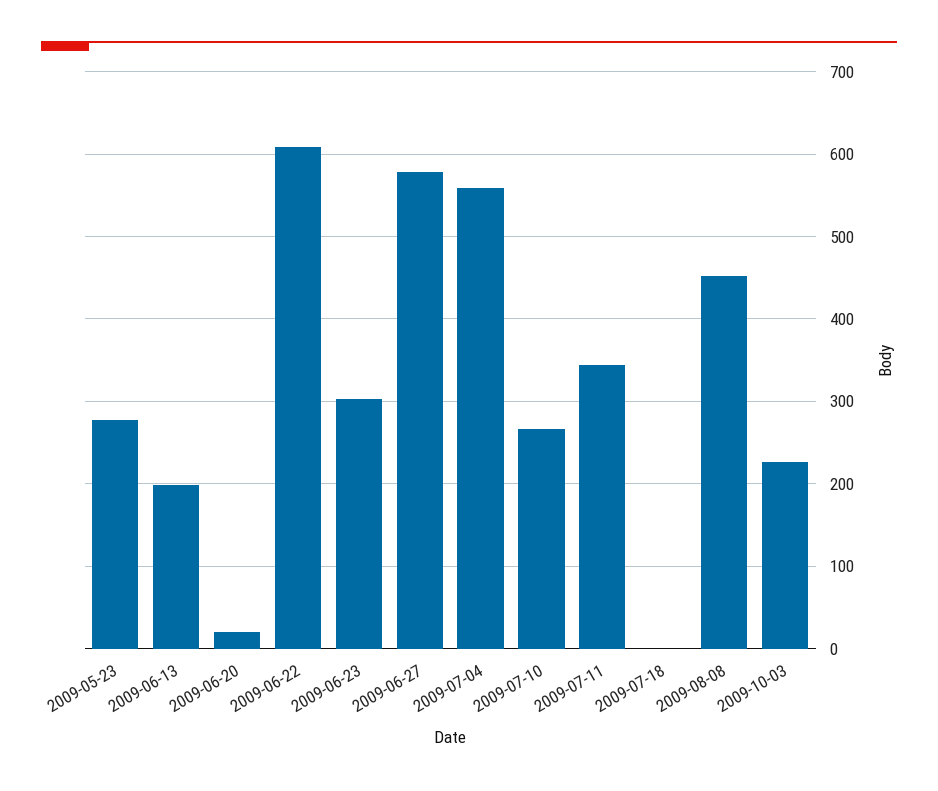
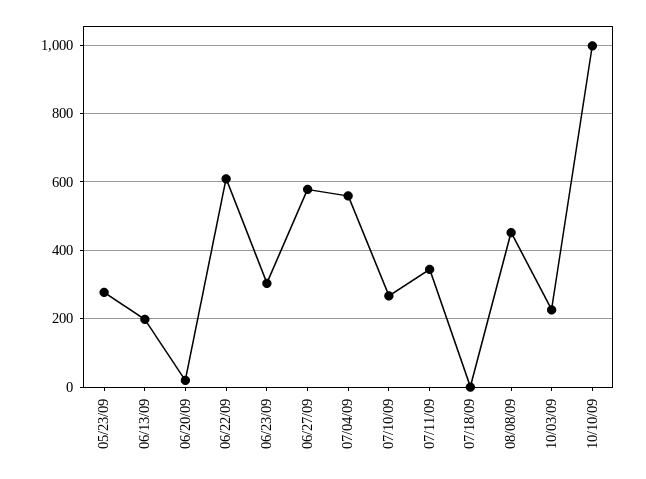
10/10/09: none -> 1000

